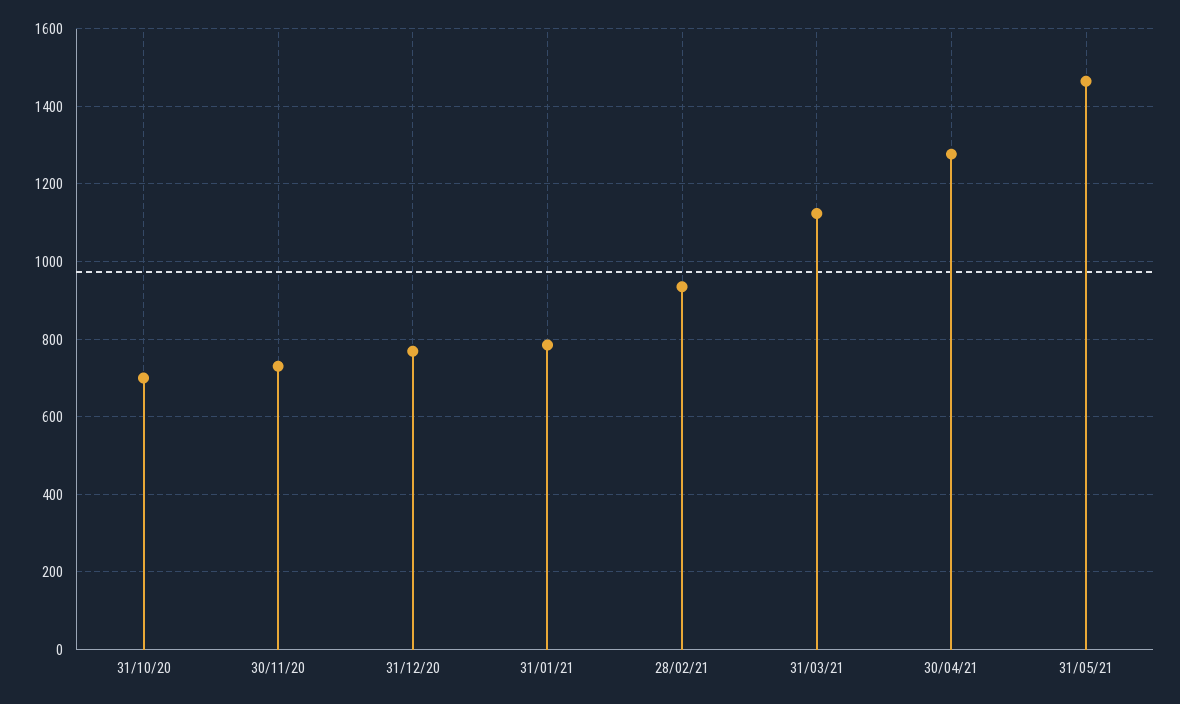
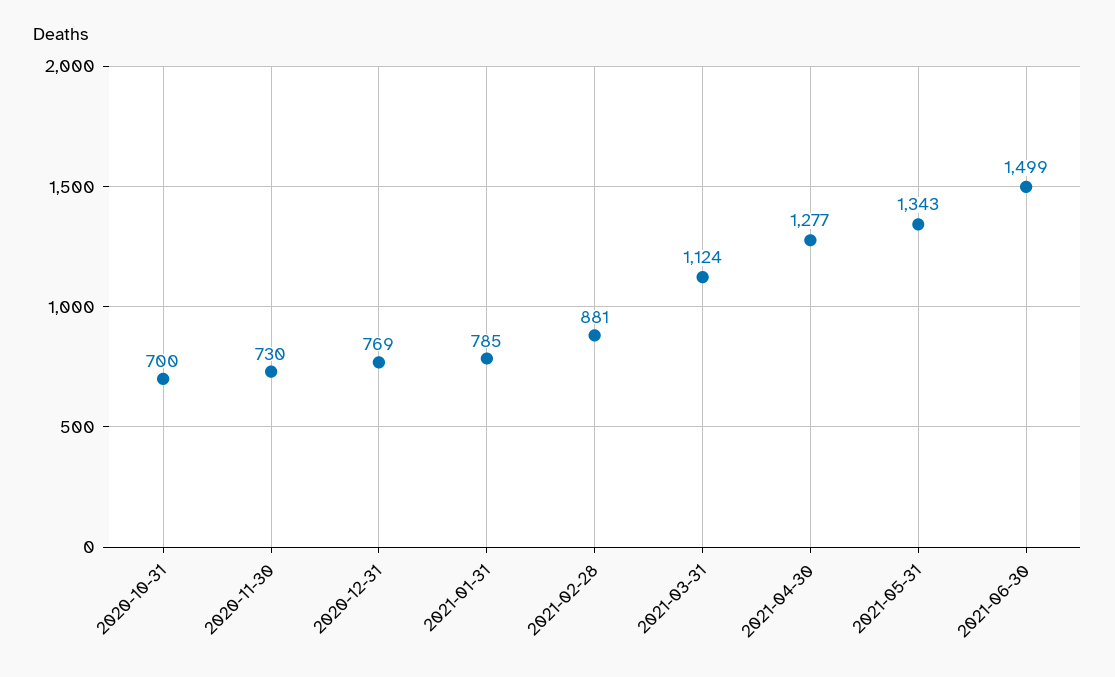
28/02/21: 940 -> 881
31/05/21: 1460 -> 1343
2021-06-30: none -> 1499

